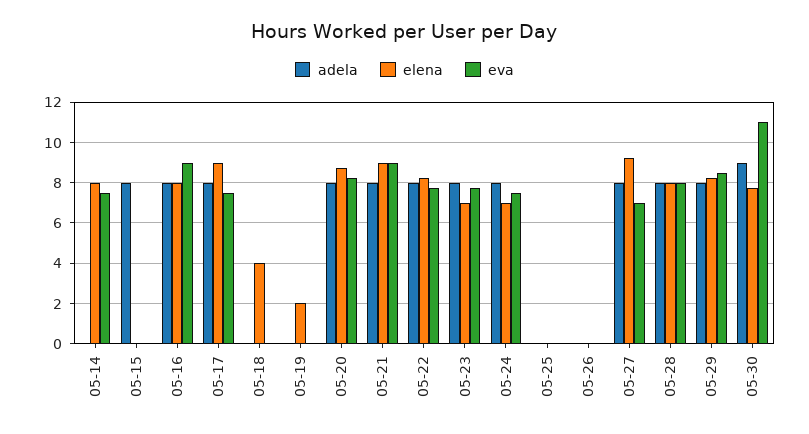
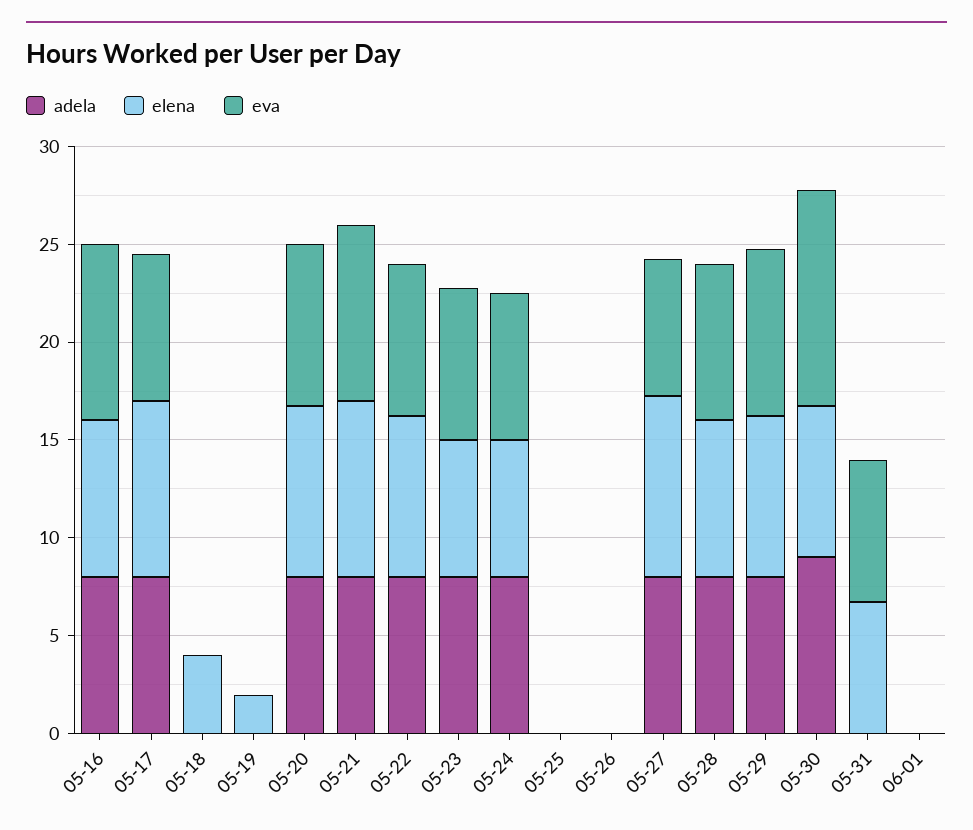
adela, 05-14: 0 -> none
elena, 05-14: 8 -> none
eva, 05-14: 7.5 -> none
adela, 05-15: 8 -> none
elena, 05-15: 0 -> none
eva, 05-15: 0 -> none
adela, 05-31: none -> 0
elena, 05-31: none -> 7
eva, 05-31: none -> 7
adela, 06-01: none -> 0
elena, 06-01: none -> 0
eva, 06-01: none -> 0

